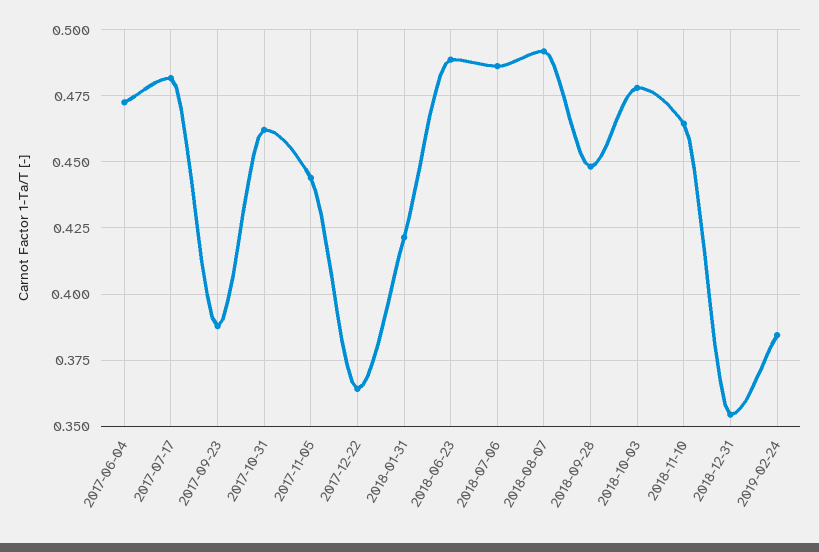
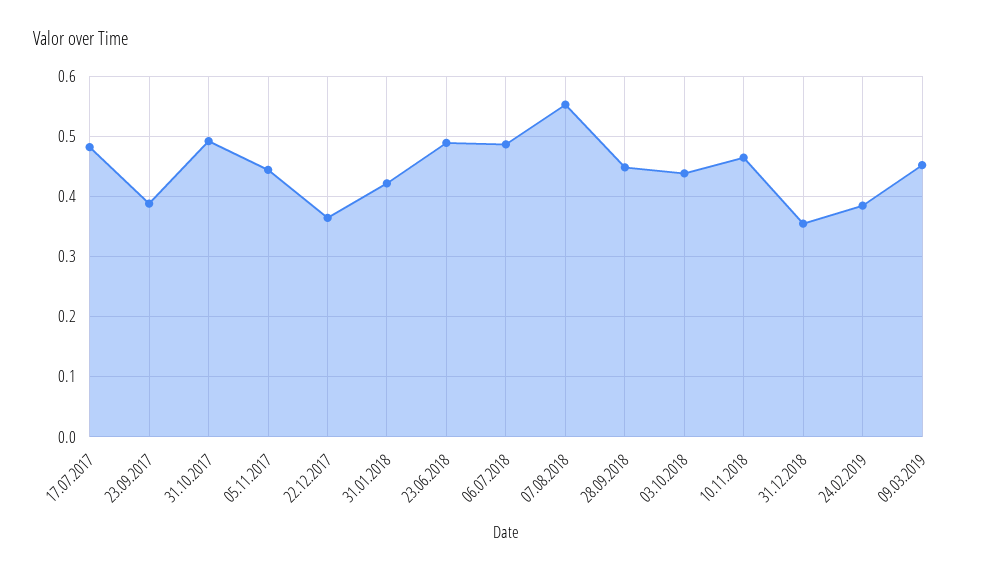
2017-06-04: 0.4725 -> none
2017-10-31: 0.4625 -> 0.49
2018-08-07: 0.4925 -> 0.55
2018-10-03: 0.4775 -> 0.44
09.03.2019: none -> 0.45

